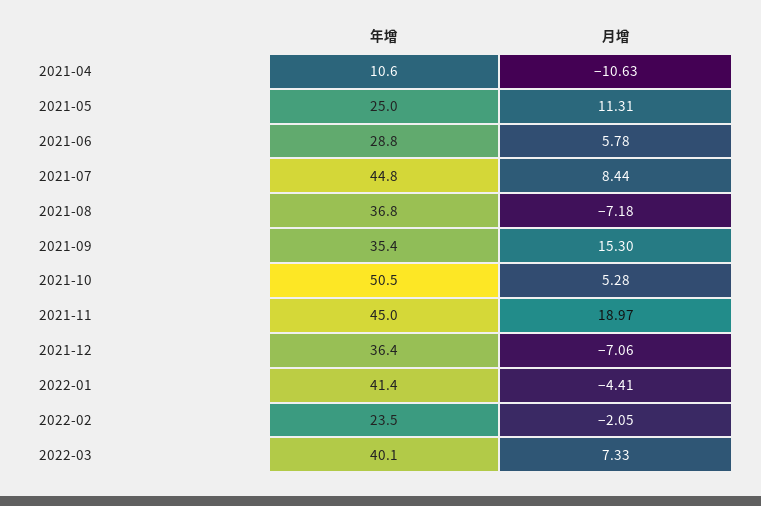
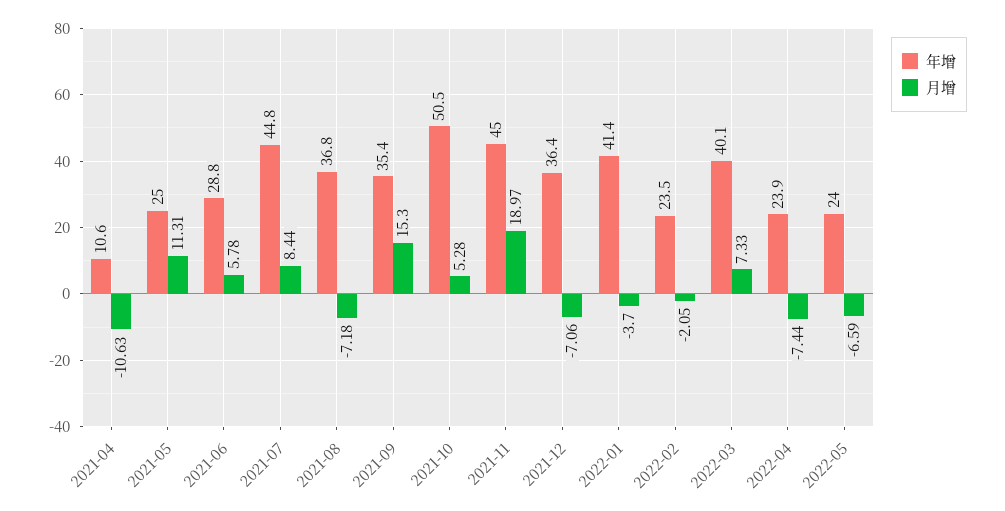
月增, 2022-01: -4.41 -> -3.7
年增, 2022-04: none -> 23.9
月增, 2022-04: none -> -7.44
年增, 2022-05: none -> 24
月增, 2022-05: none -> -6.59

